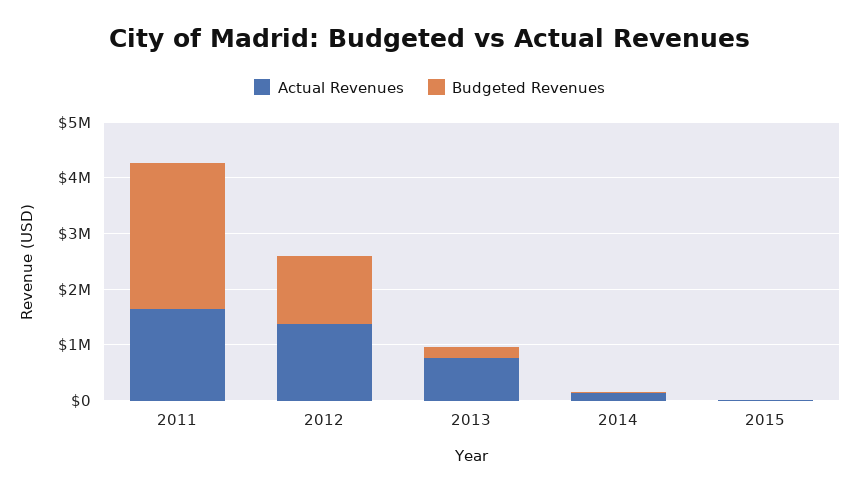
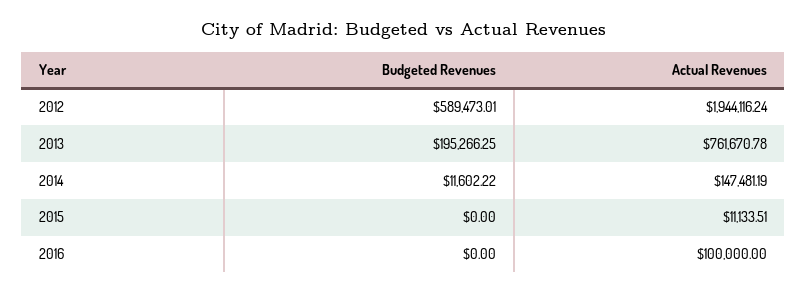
Actual Revenues, 2011: 1600000 -> none
Budgeted Revenues, 2011: 2600000 -> none
Actual Revenues, 2012: 1400000 -> 1944116.24
Budgeted Revenues, 2012: 1200000 -> 589473.01
Budgeted Revenues, 2016: none -> 0
Actual Revenues, 2016: none -> 100000

